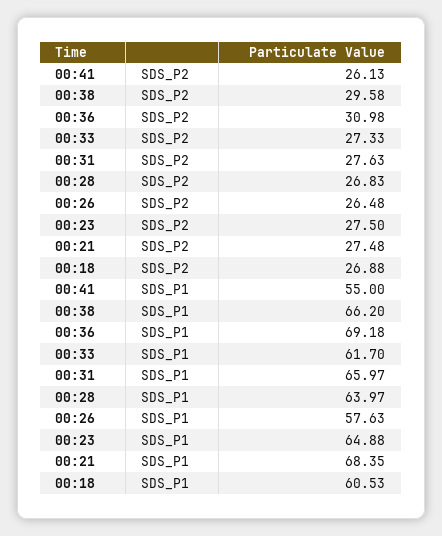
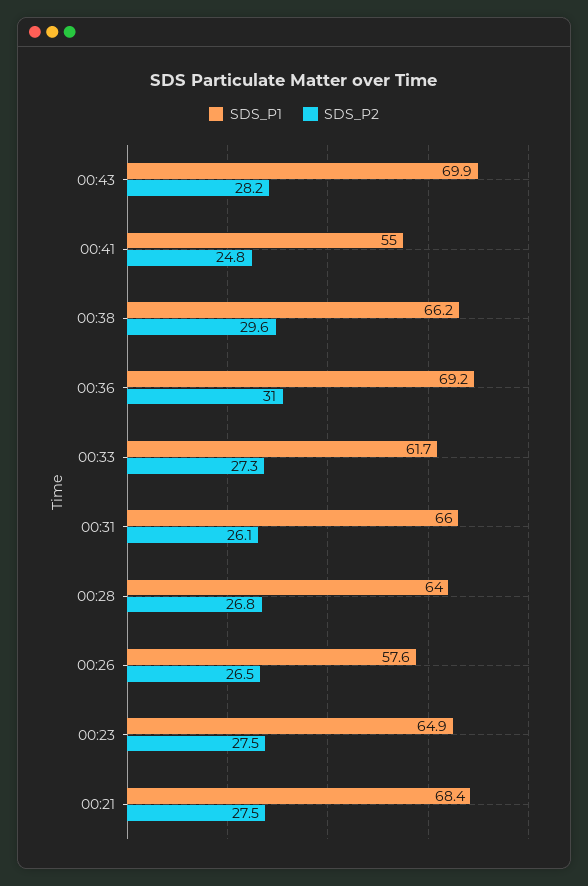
SDS_P2, 00:41: 26.13 -> 24.8
SDS_P2, 00:31: 27.63 -> 26.1
SDS_P2, 00:18: 26.88 -> none
SDS_P1, 00:18: 60.53 -> none
SDS_P1, 00:43: none -> 69.9
SDS_P2, 00:43: none -> 28.2

